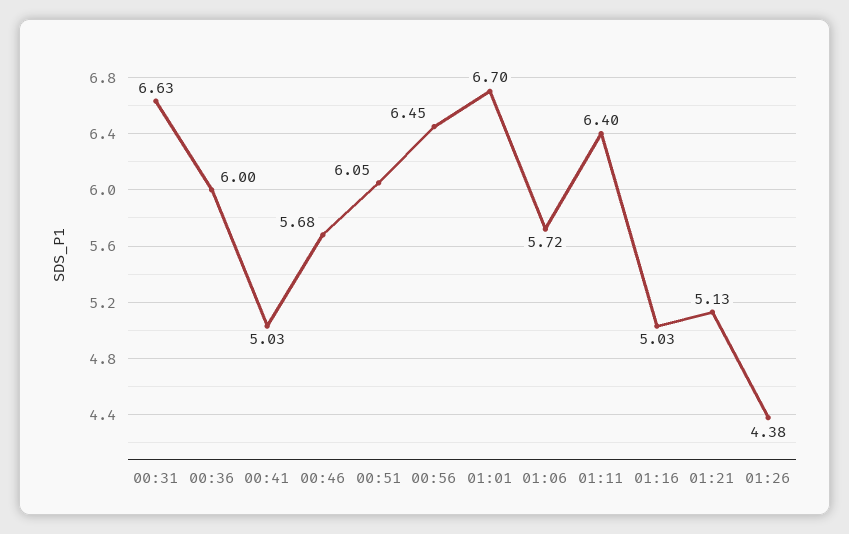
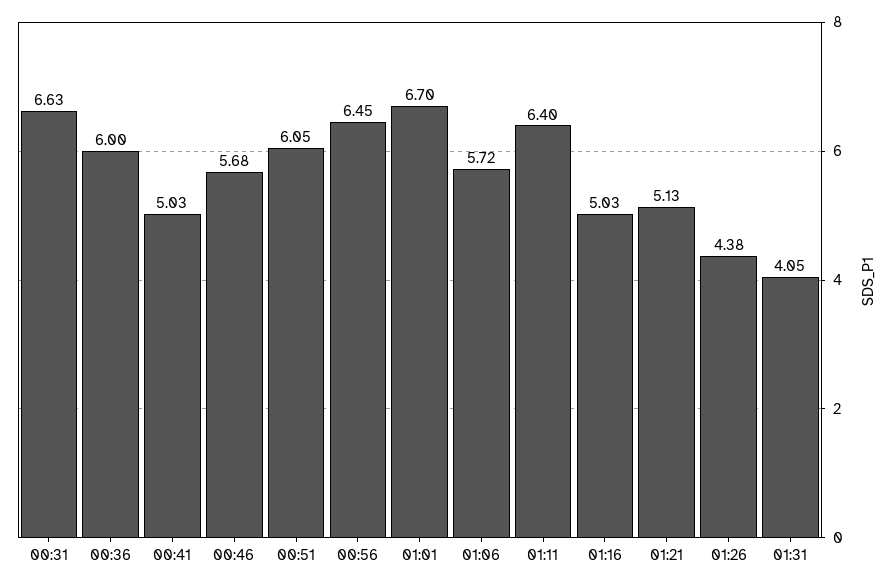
01:31: none -> 4.05

